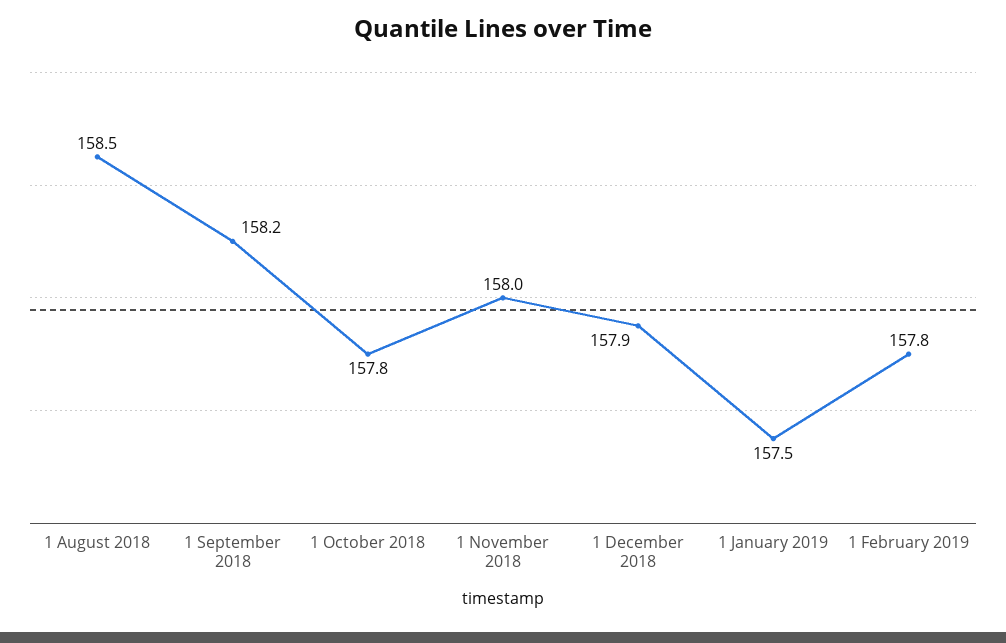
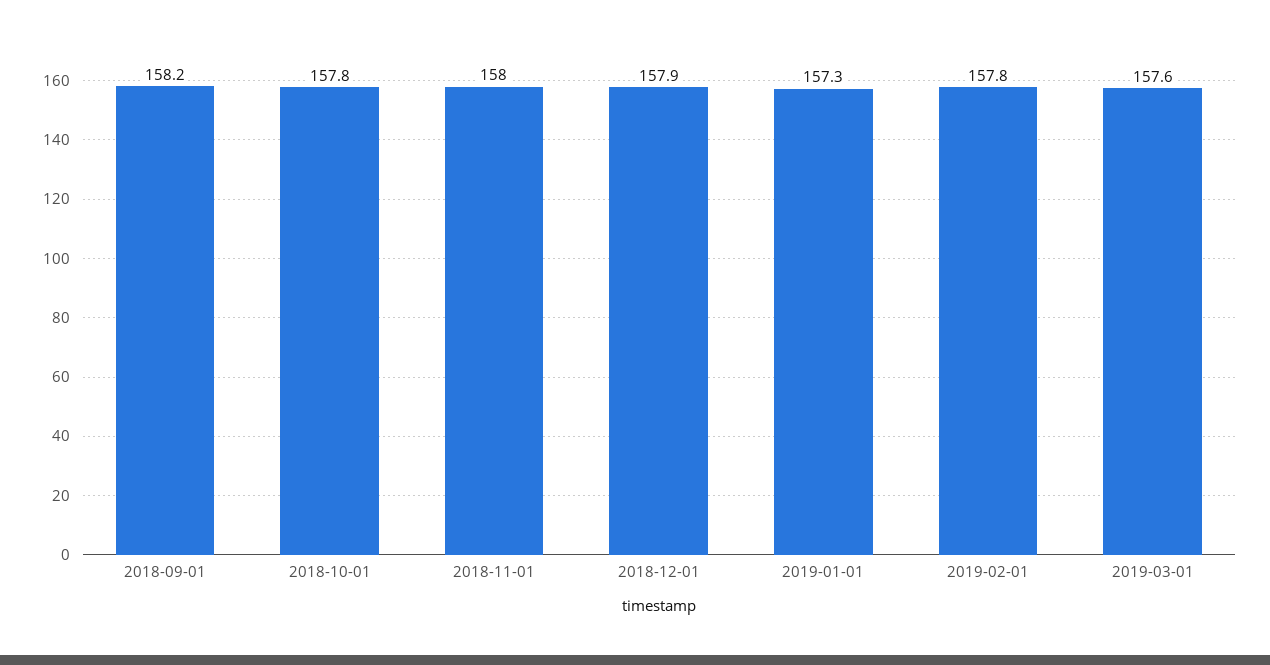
1 August 2018: 158.5 -> none
1 January 2019: 157.5 -> 157.3
2019-03-01: none -> 157.6

